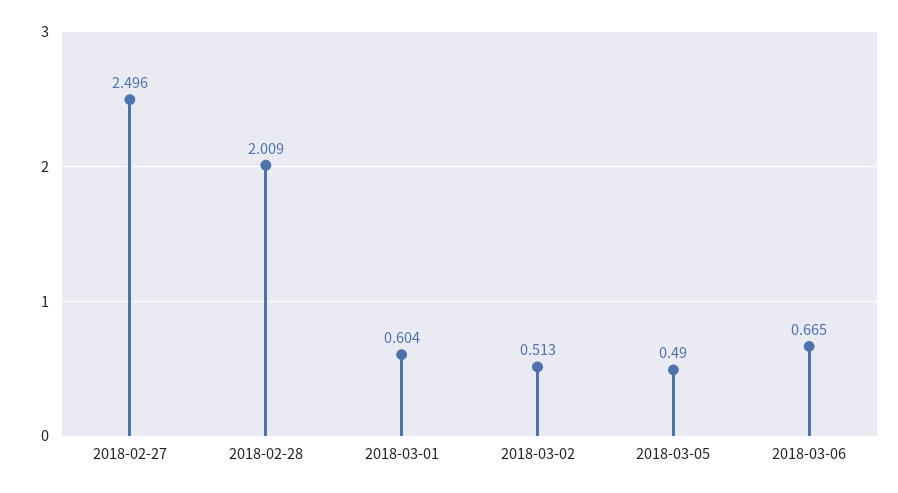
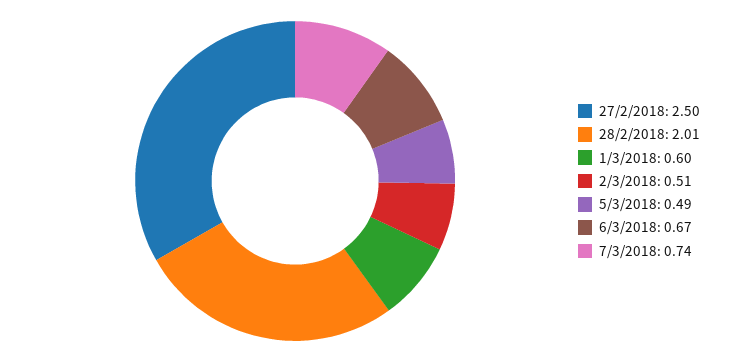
7/3/2018: none -> 0.74

